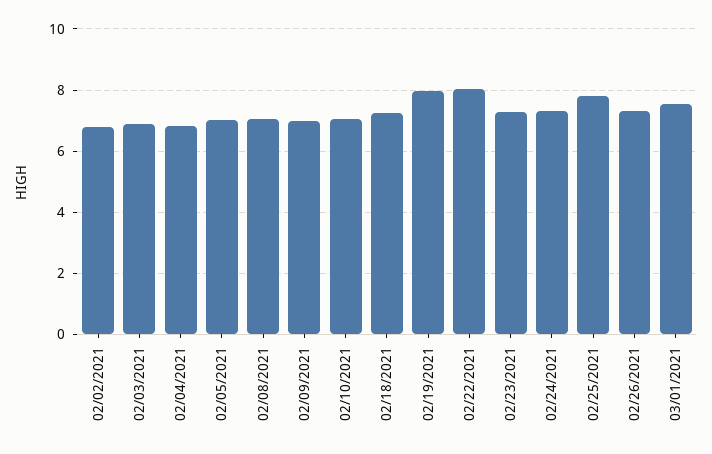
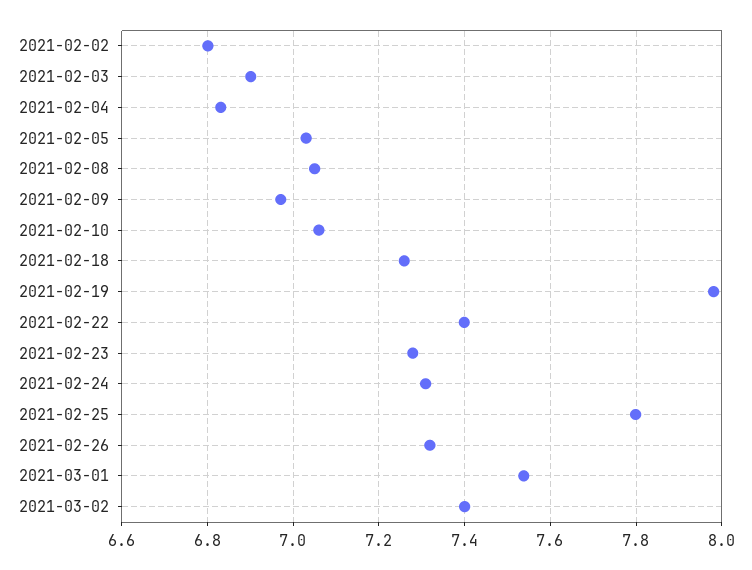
02/22/2021: 8 -> 7.4
2021-03-02: none -> 7.4

